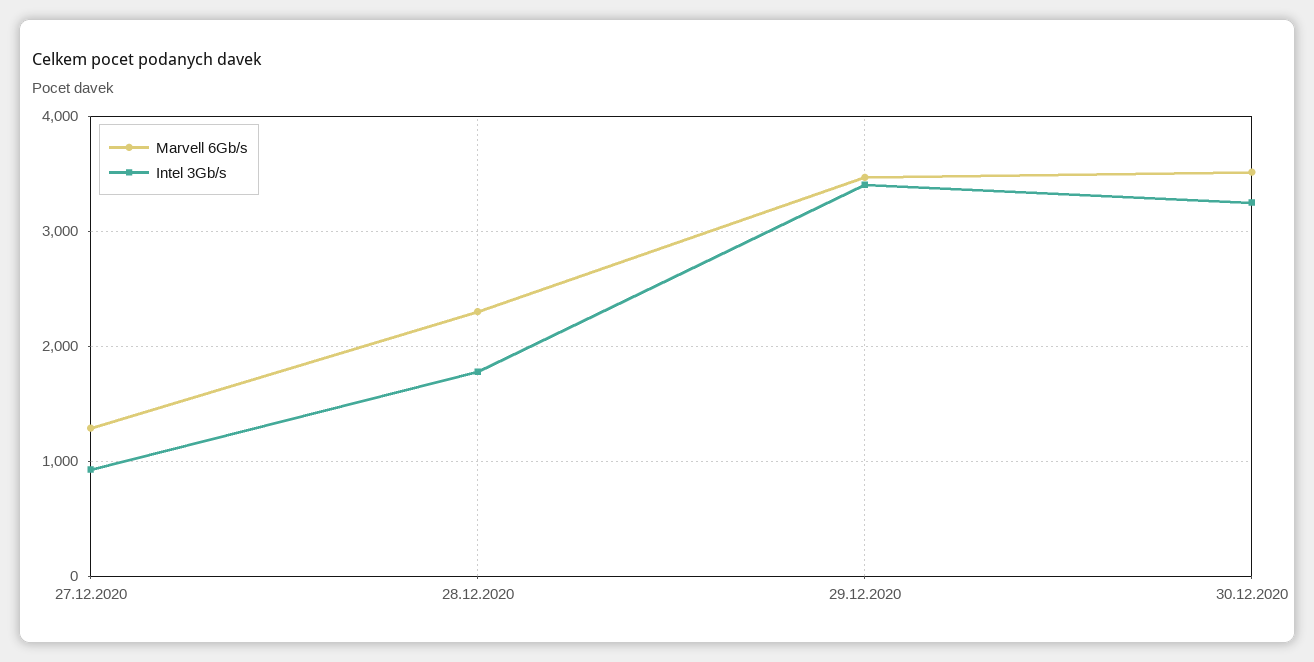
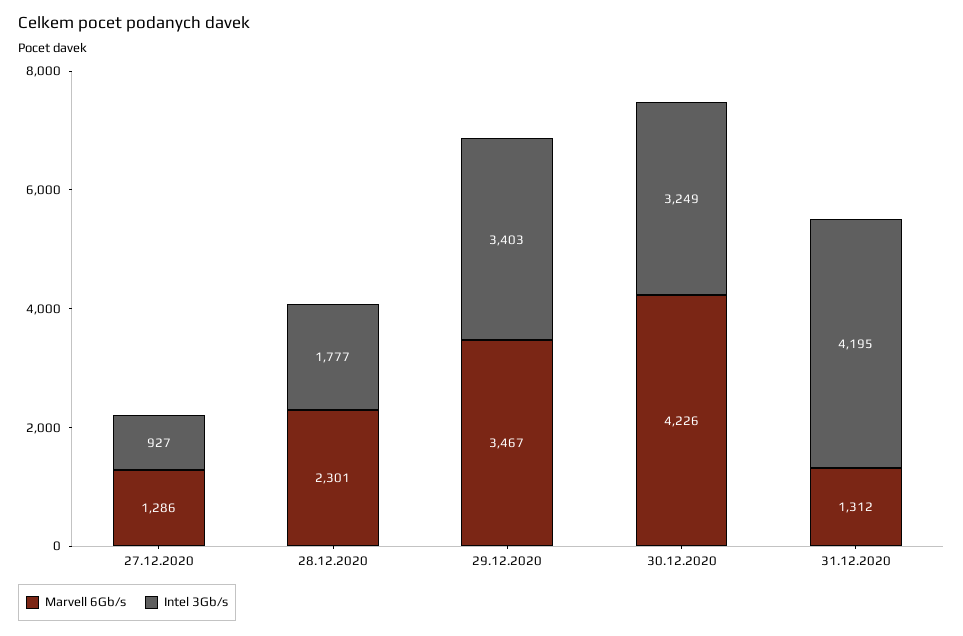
Marvell 6Gb/s, 30.12.2020: 3500 -> 4226
Marvell 6Gb/s, 31.12.2020: none -> 1312
Intel 3Gb/s, 31.12.2020: none -> 4195

